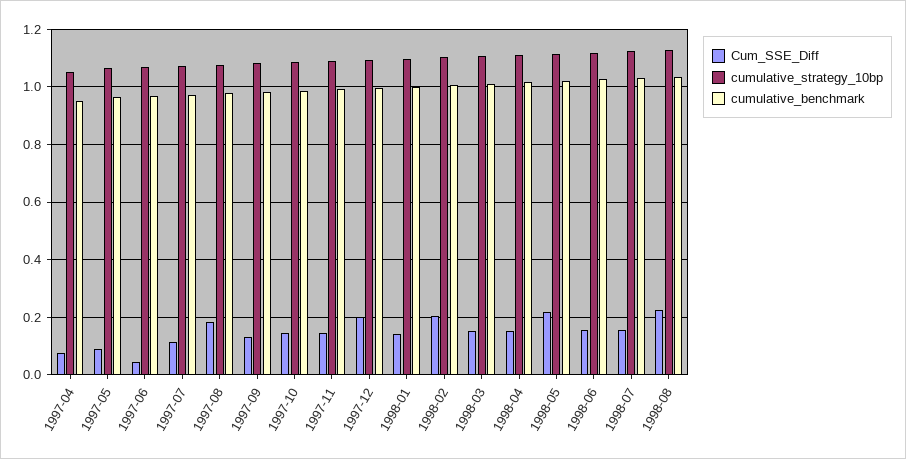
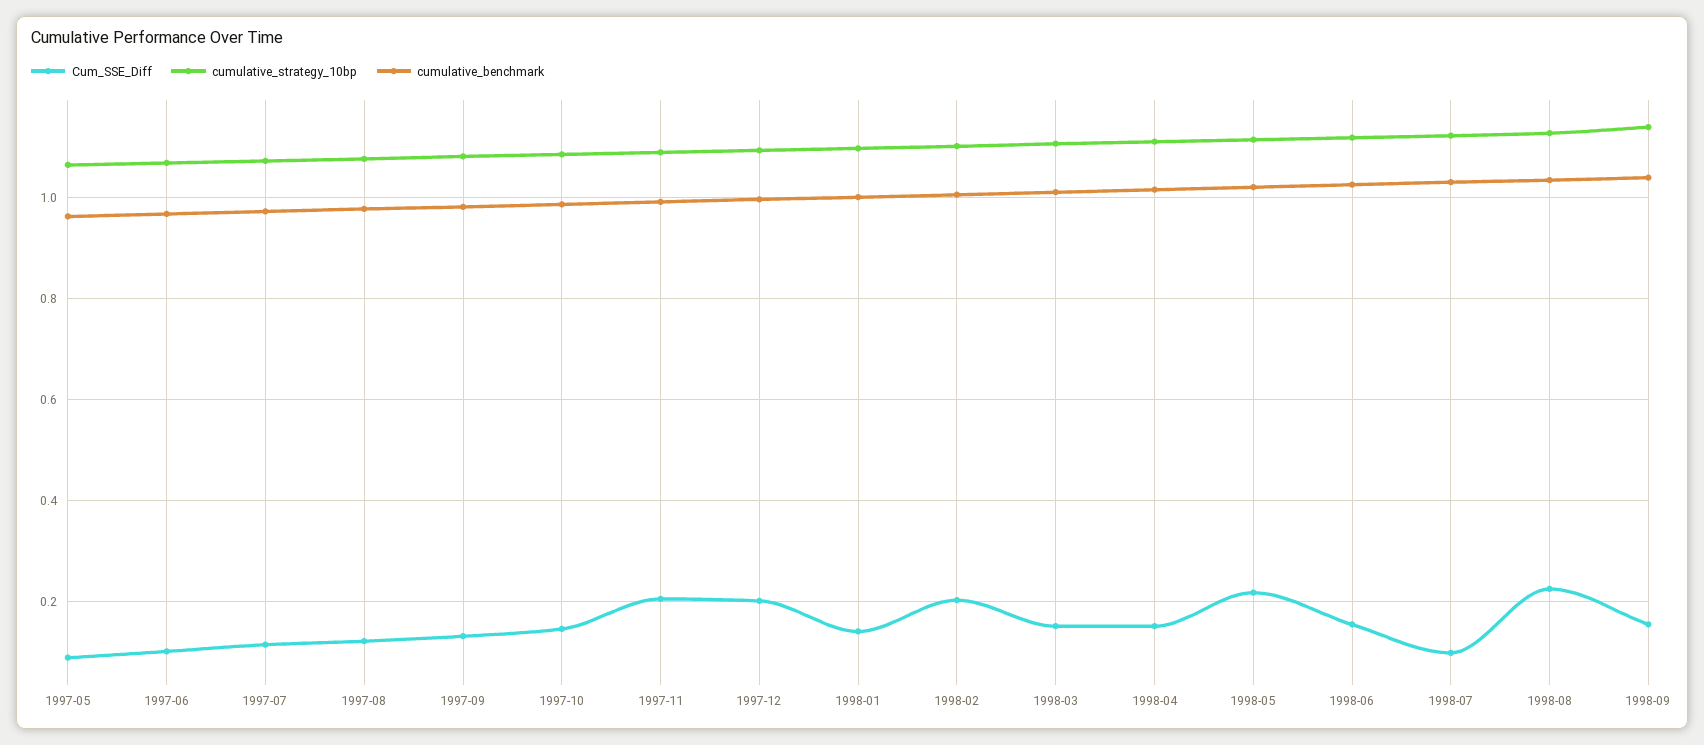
Cum_SSE_Diff, 1997-04: 0.075 -> none
cumulative_strategy_10bp, 1997-04: 1.05 -> none
cumulative_benchmark, 1997-04: 0.95 -> none
Cum_SSE_Diff, 1997-06: 0.05 -> 0.1
Cum_SSE_Diff, 1997-08: 0.175 -> 0.12
Cum_SSE_Diff, 1997-11: 0.15 -> 0.2
Cum_SSE_Diff, 1998-07: 0.15 -> 0.1
Cum_SSE_Diff, 1998-09: none -> 0.16
cumulative_strategy_10bp, 1998-09: none -> 1.14
cumulative_benchmark, 1998-09: none -> 1.04

